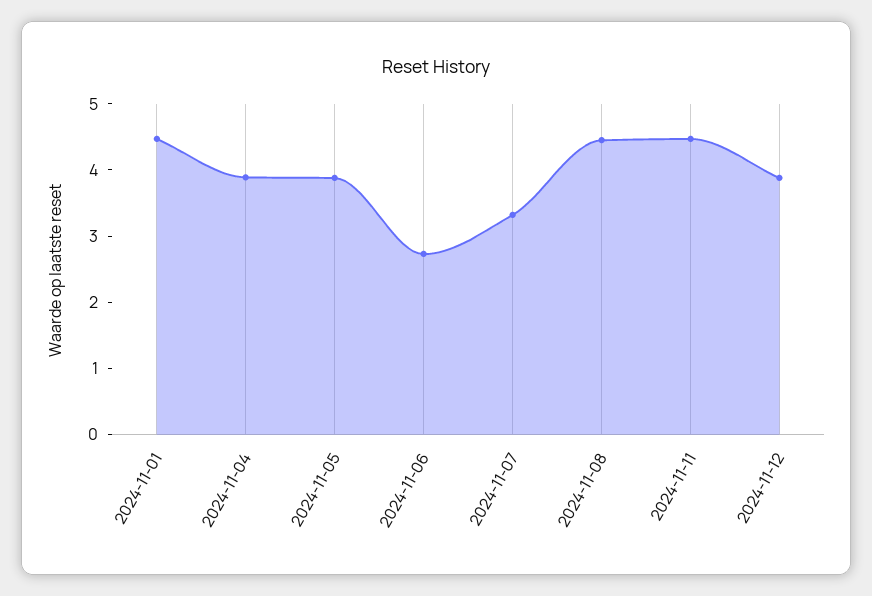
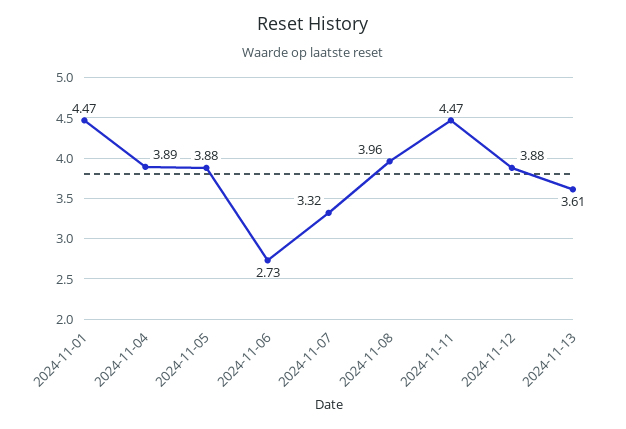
2024-11-08: 4.4 -> 3.96
2024-11-13: none -> 3.61

